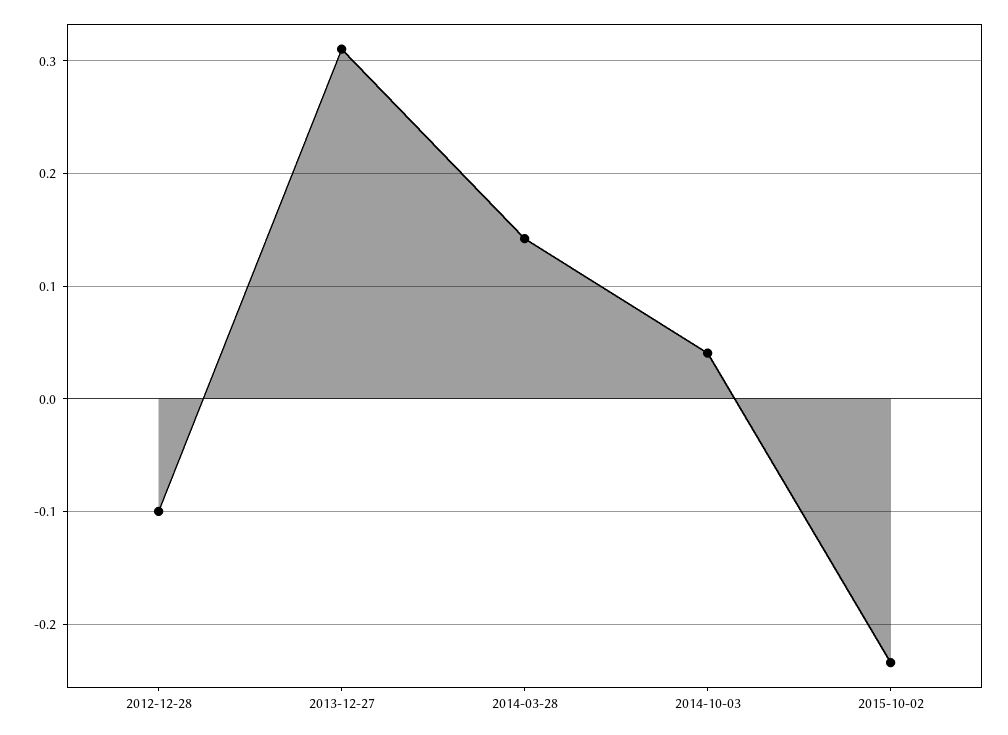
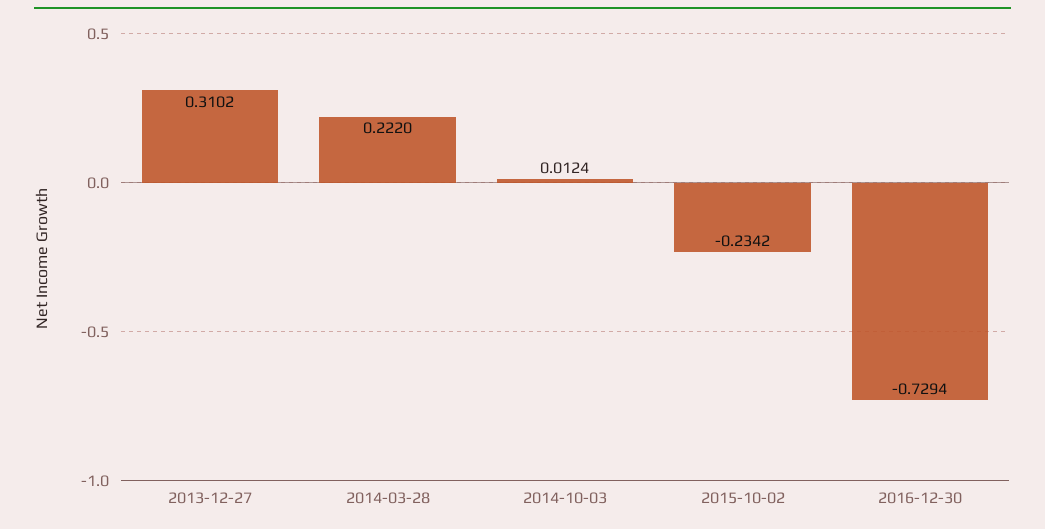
2012-12-28: -0.1 -> none
2014-03-28: 0.14 -> 0.222
2014-10-03: 0.04 -> 0.0124
2016-12-30: none -> -0.7294

